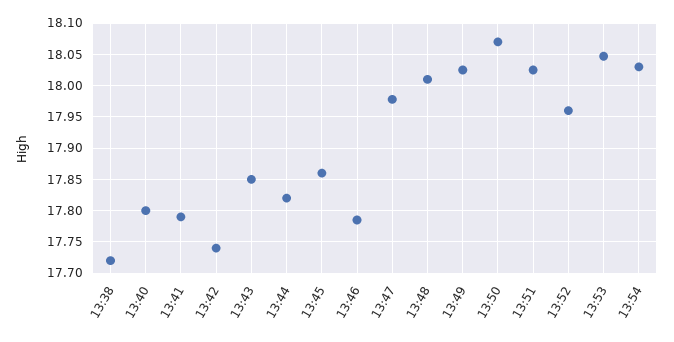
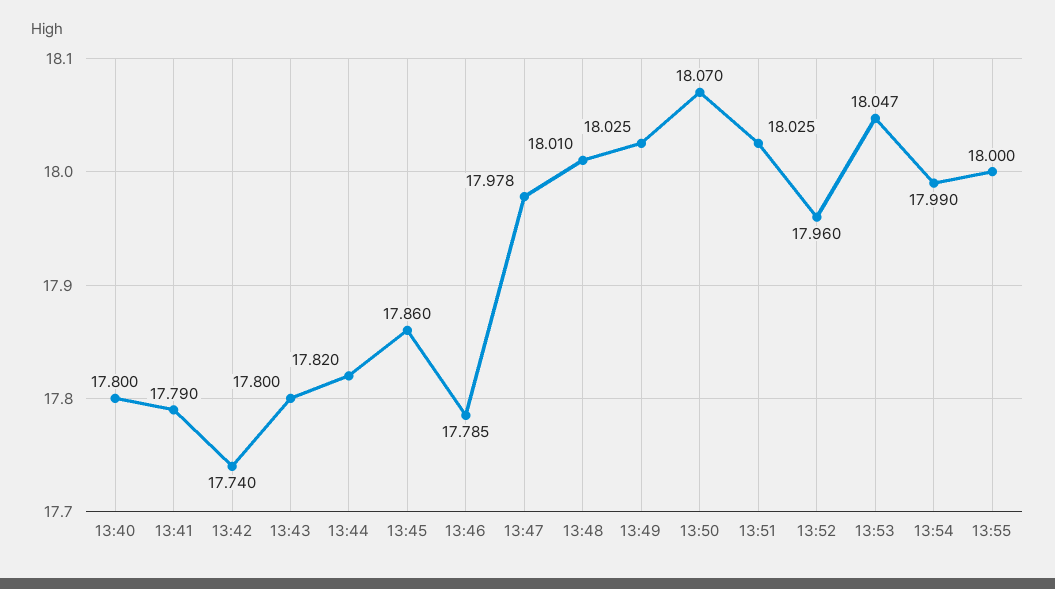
13:38: 17.72 -> none
13:43: 17.85 -> 17.8
13:54: 18.03 -> 17.99
13:55: none -> 18

